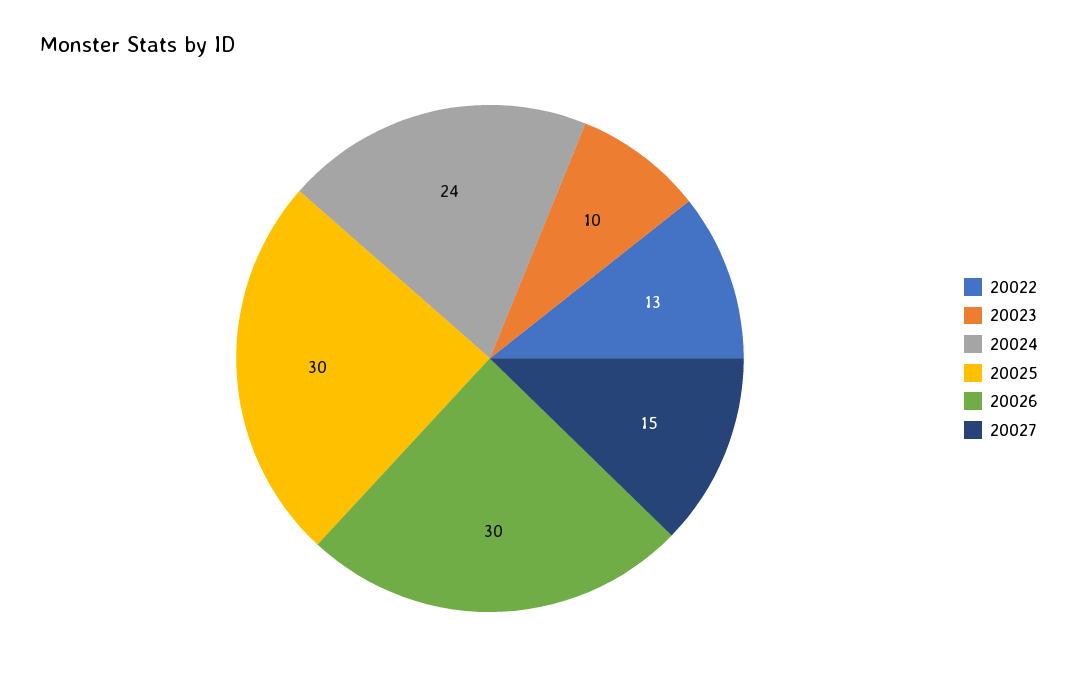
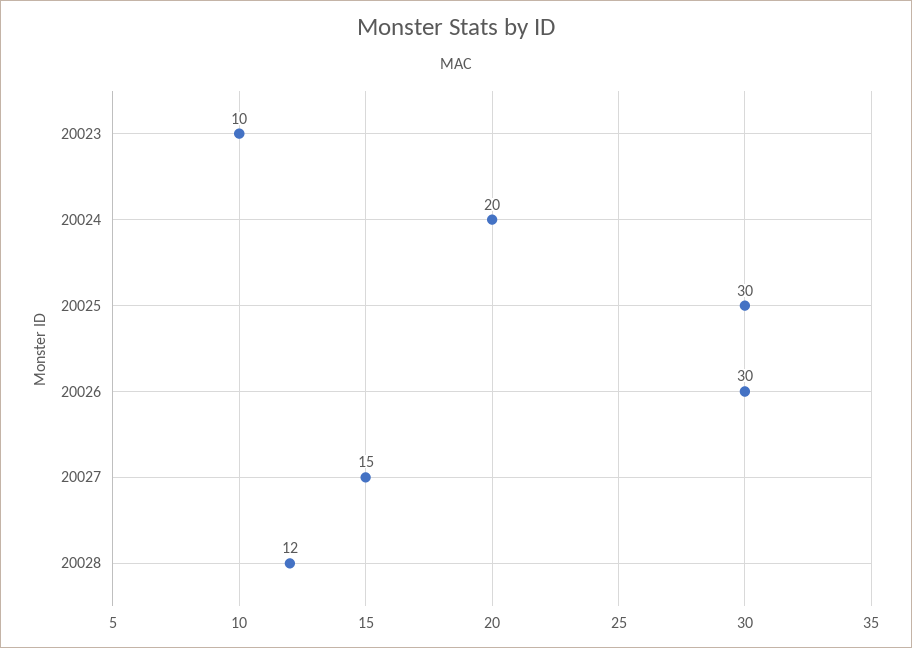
20022: 13 -> none
20024: 24 -> 20
20028: none -> 12

